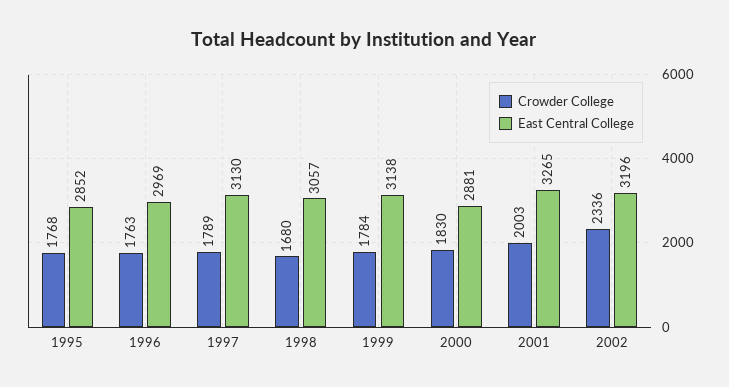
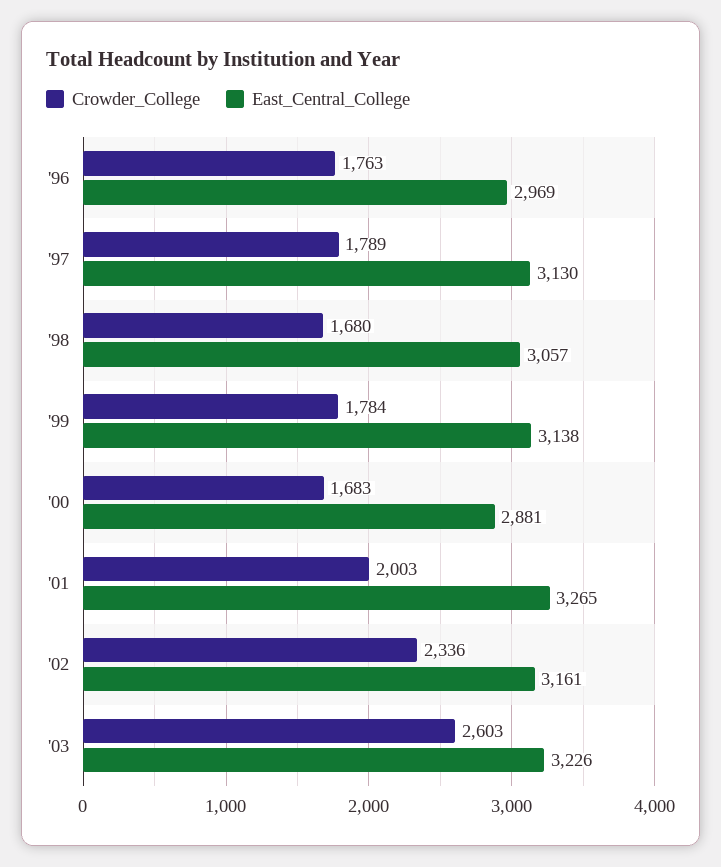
Crowder College, 1995: 1768 -> none
East Central College, 1995: 2852 -> none
Crowder College, 2000: 1830 -> 1683
East Central College, 2002: 3196 -> 3161
Crowder College, '03: none -> 2603
East Central College, '03: none -> 3226

